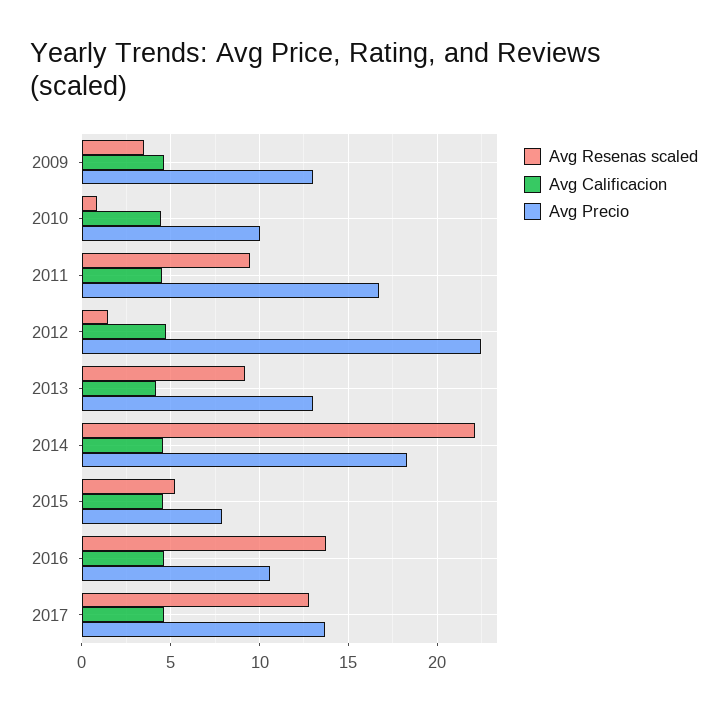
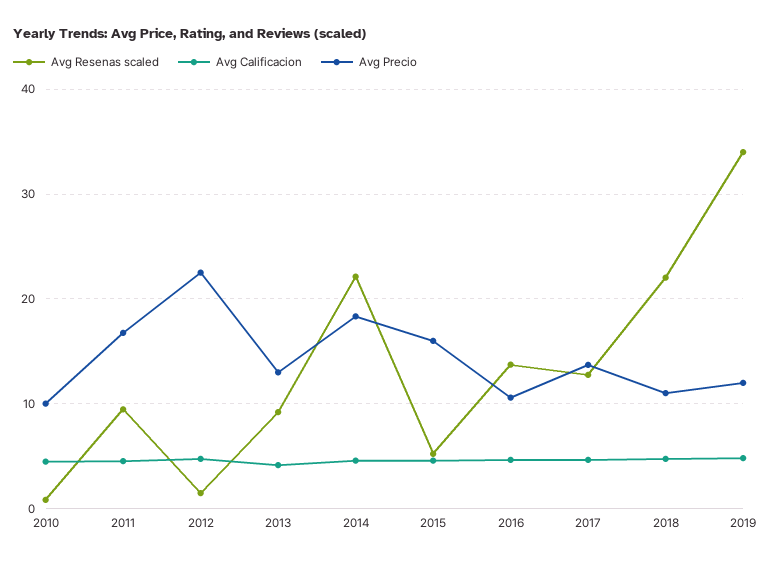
Avg Resenas scaled, 2009: 3.5 -> none
Avg Calificacion, 2009: 4.5 -> none
Avg Precio, 2009: 13 -> none
Avg Precio, 2015: 8 -> 16
Avg Resenas scaled, 2018: none -> 22
Avg Calificacion, 2018: none -> 5
Avg Precio, 2018: none -> 11
Avg Resenas scaled, 2019: none -> 34
Avg Calificacion, 2019: none -> 5
Avg Precio, 2019: none -> 12

